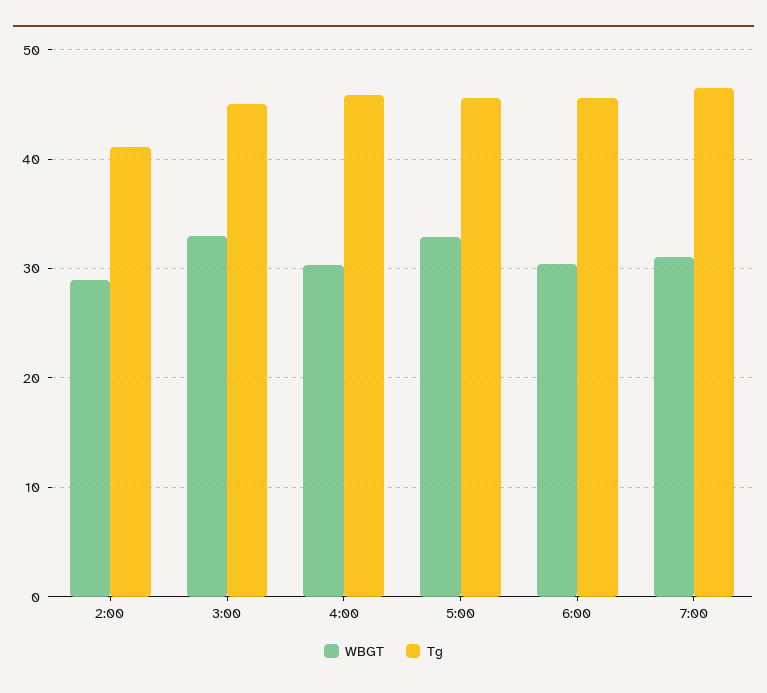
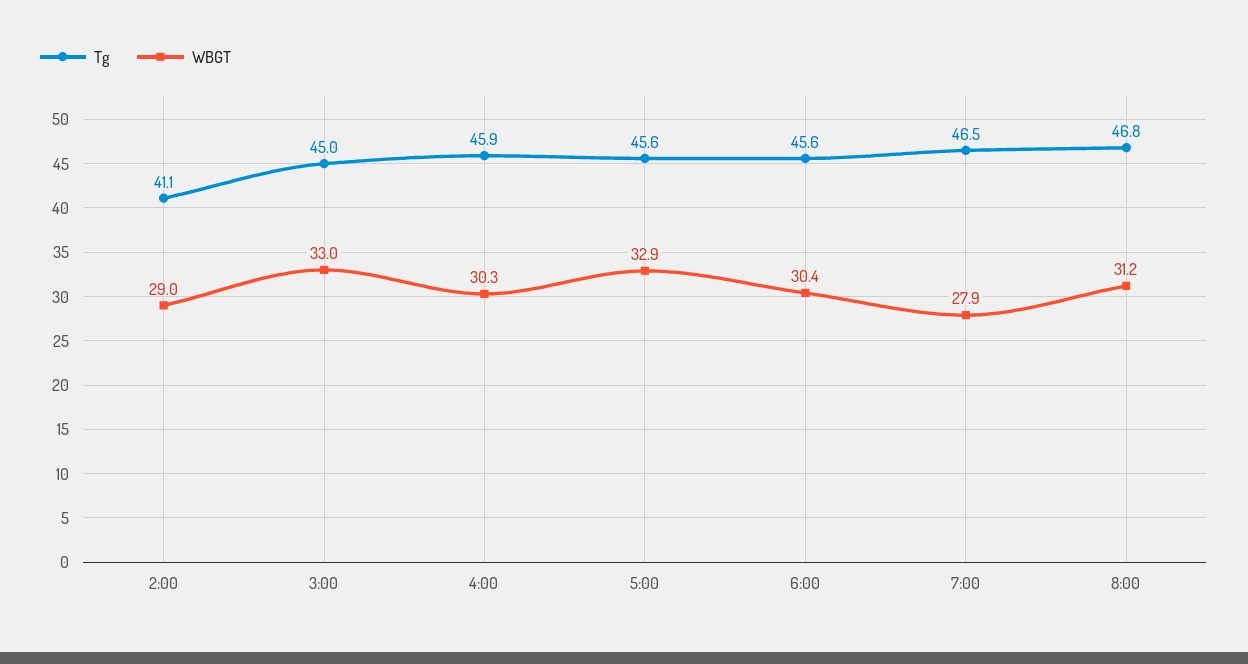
WBGT, 7:00: 31 -> 27.9
Tg, 8:00: none -> 46.8
WBGT, 8:00: none -> 31.2

